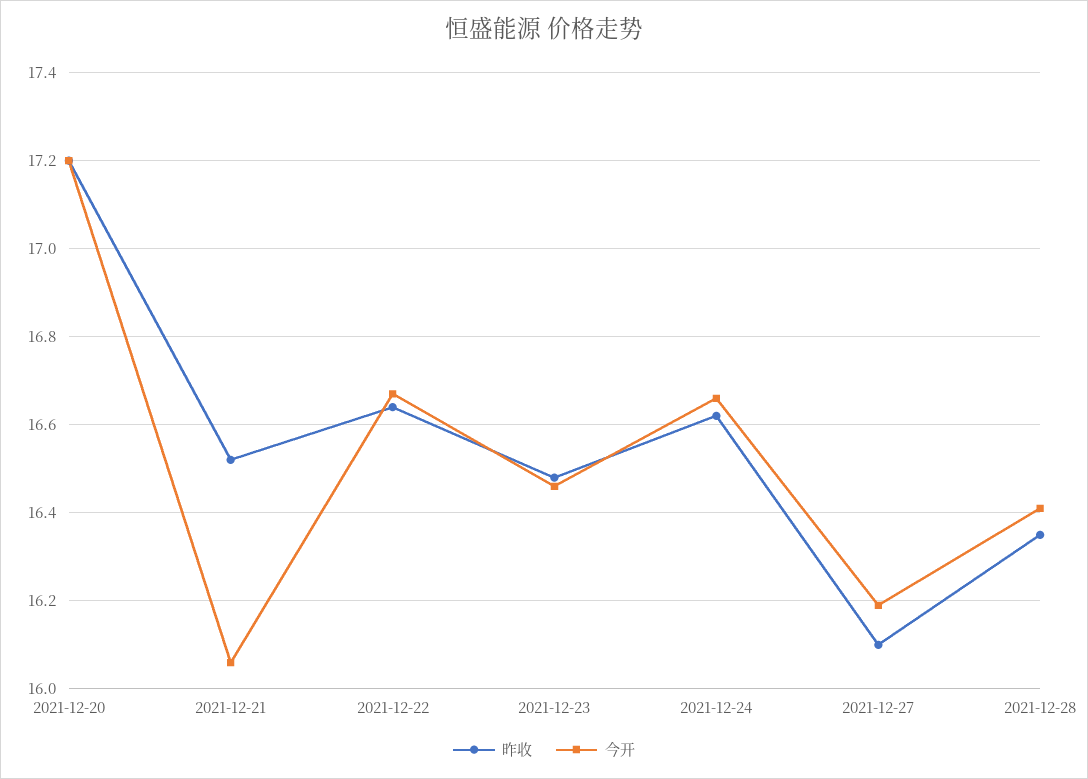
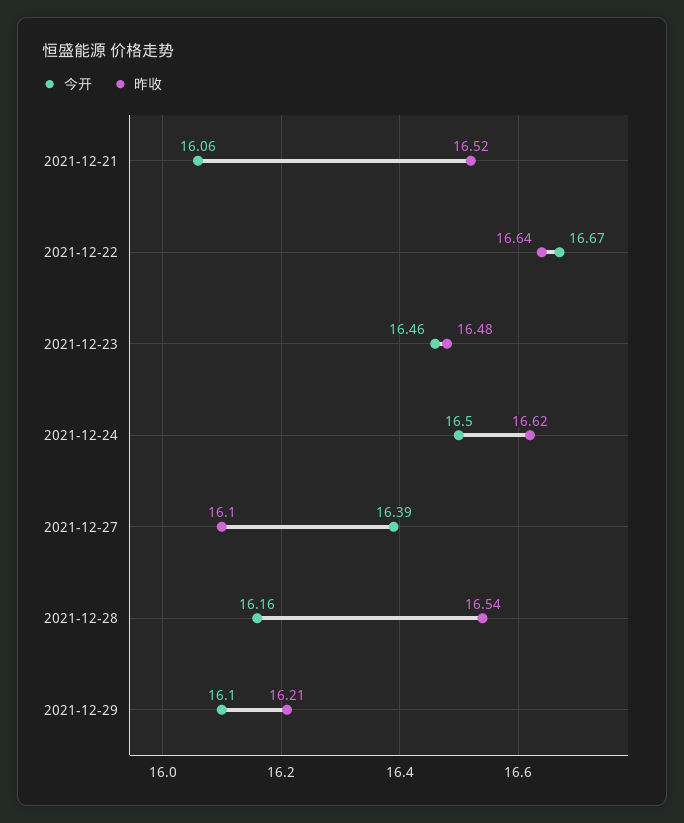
昨收, 2021-12-20: 17.2 -> none
今开, 2021-12-20: 17.2 -> none
今开, 2021-12-24: 16.65 -> 16.5
今开, 2021-12-27: 16.2 -> 16.39
昨收, 2021-12-28: 16.35 -> 16.54
今开, 2021-12-28: 16.4 -> 16.16
今开, 2021-12-29: none -> 16.1
昨收, 2021-12-29: none -> 16.21

